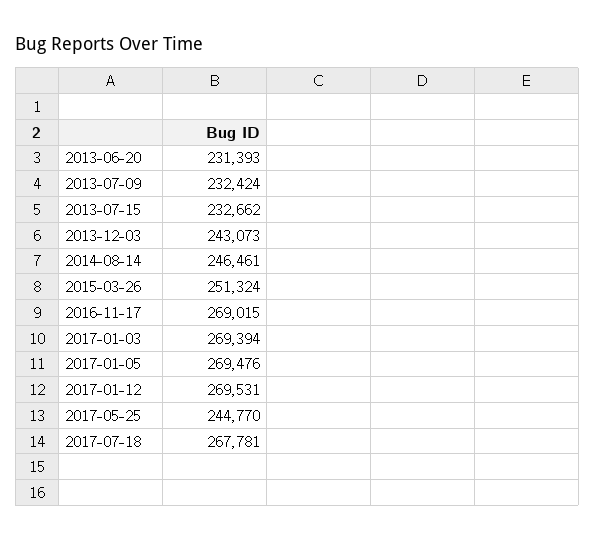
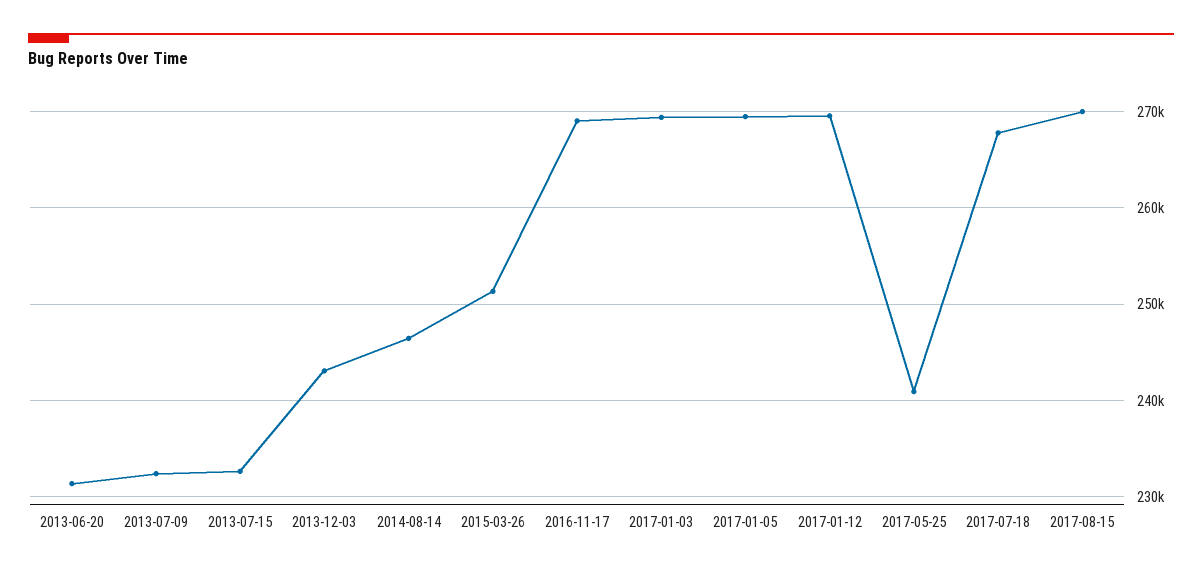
2017-05-25: 244770 -> 241000
2017-08-15: none -> 270000

